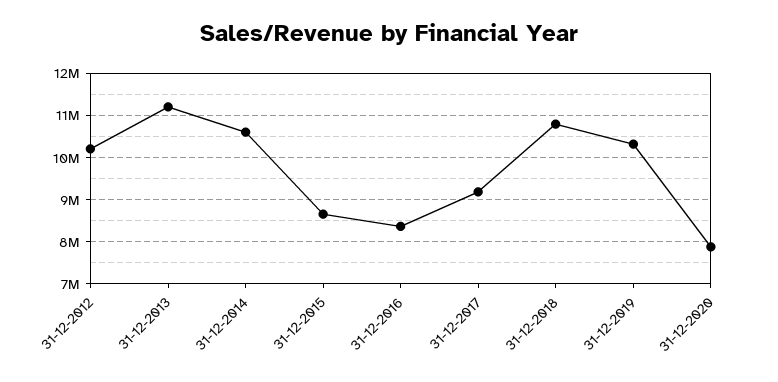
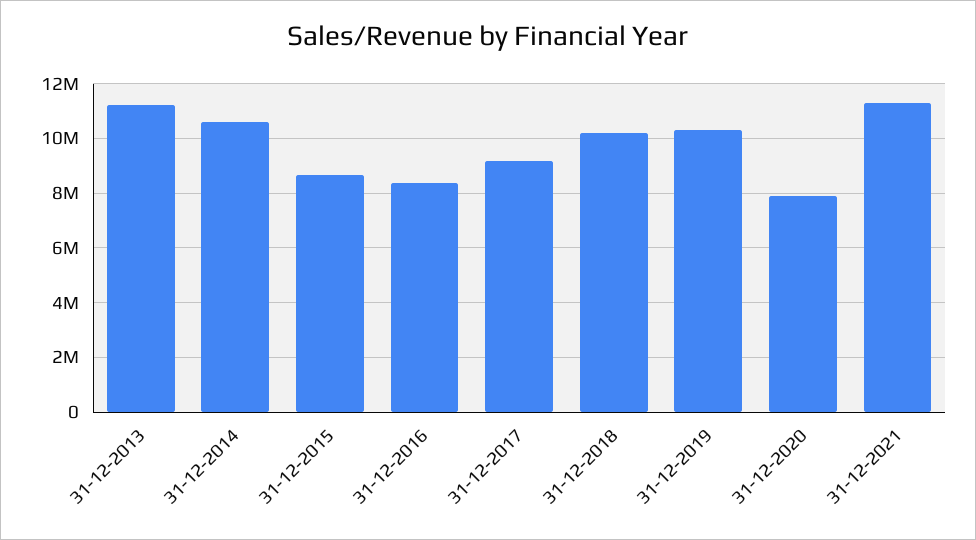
31-12-2012: 10200000 -> none
31-12-2018: 10800000 -> 10250000
31-12-2021: none -> 11250000

